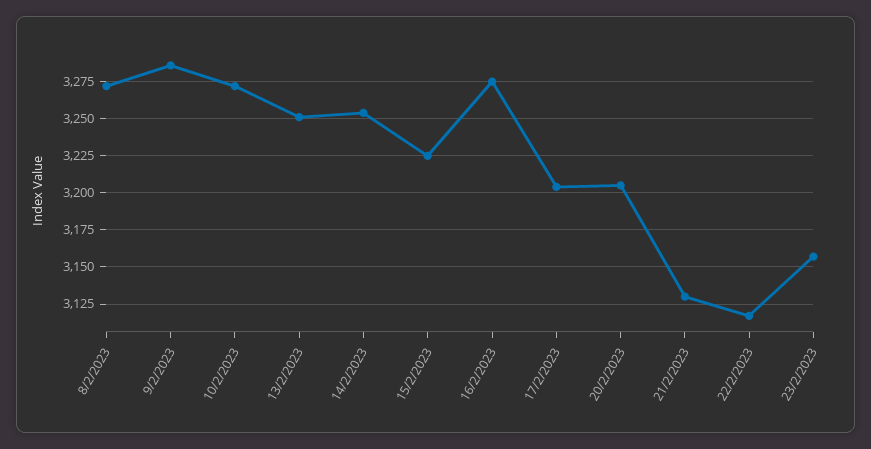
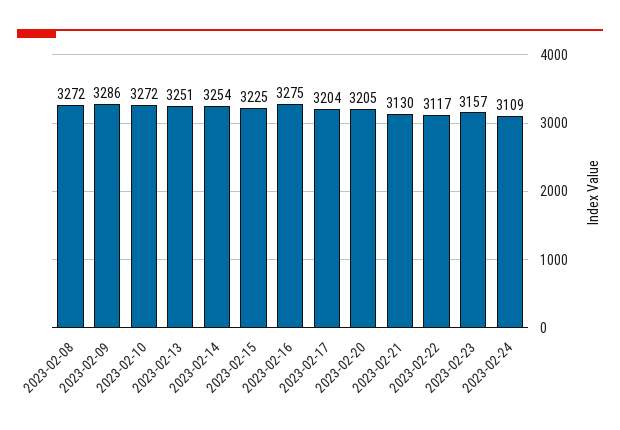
2023-02-24: none -> 3109

